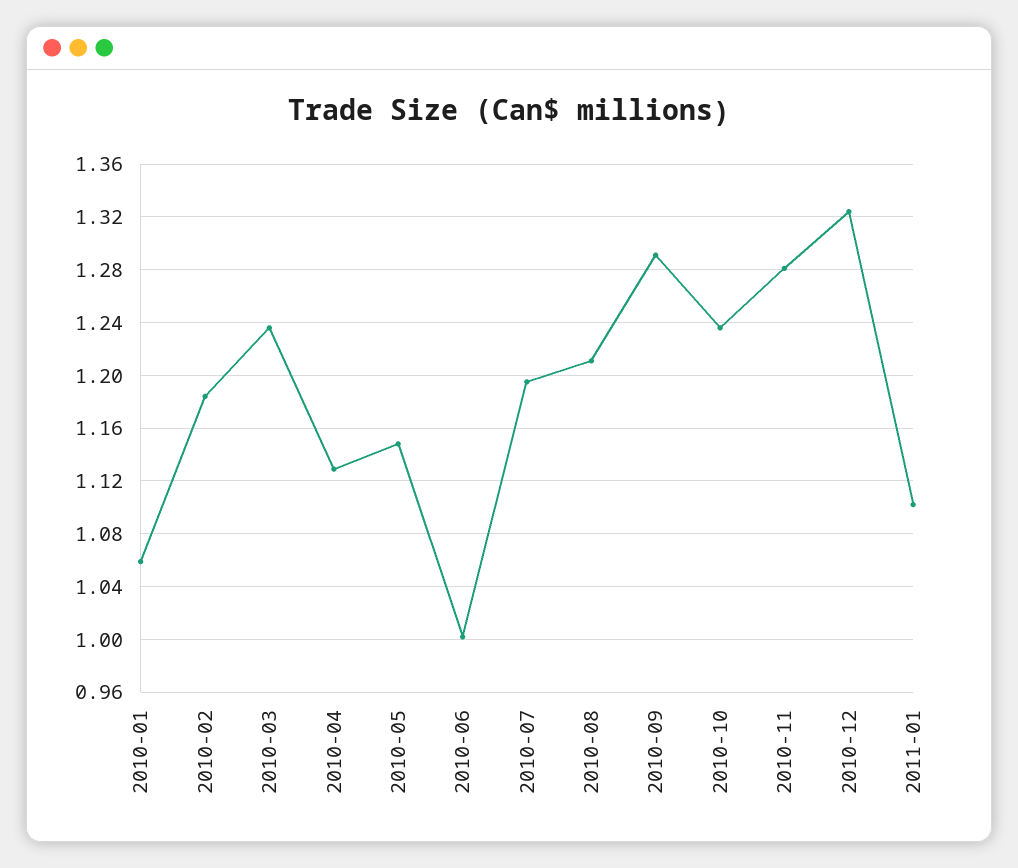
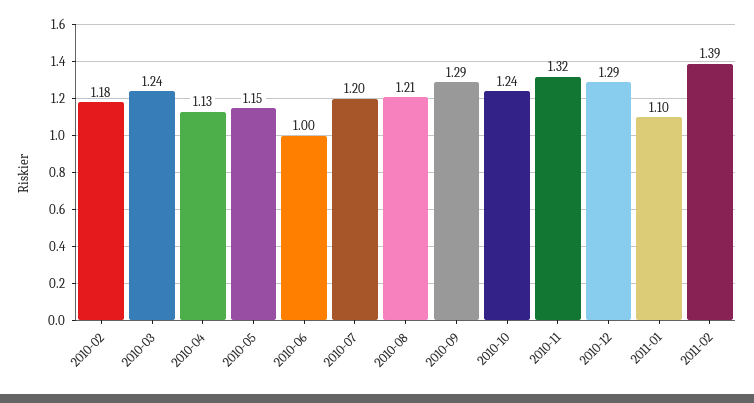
2010-01: 1.06 -> none
2010-11: 1.28 -> 1.32
2010-12: 1.325 -> 1.29
2011-02: none -> 1.39

